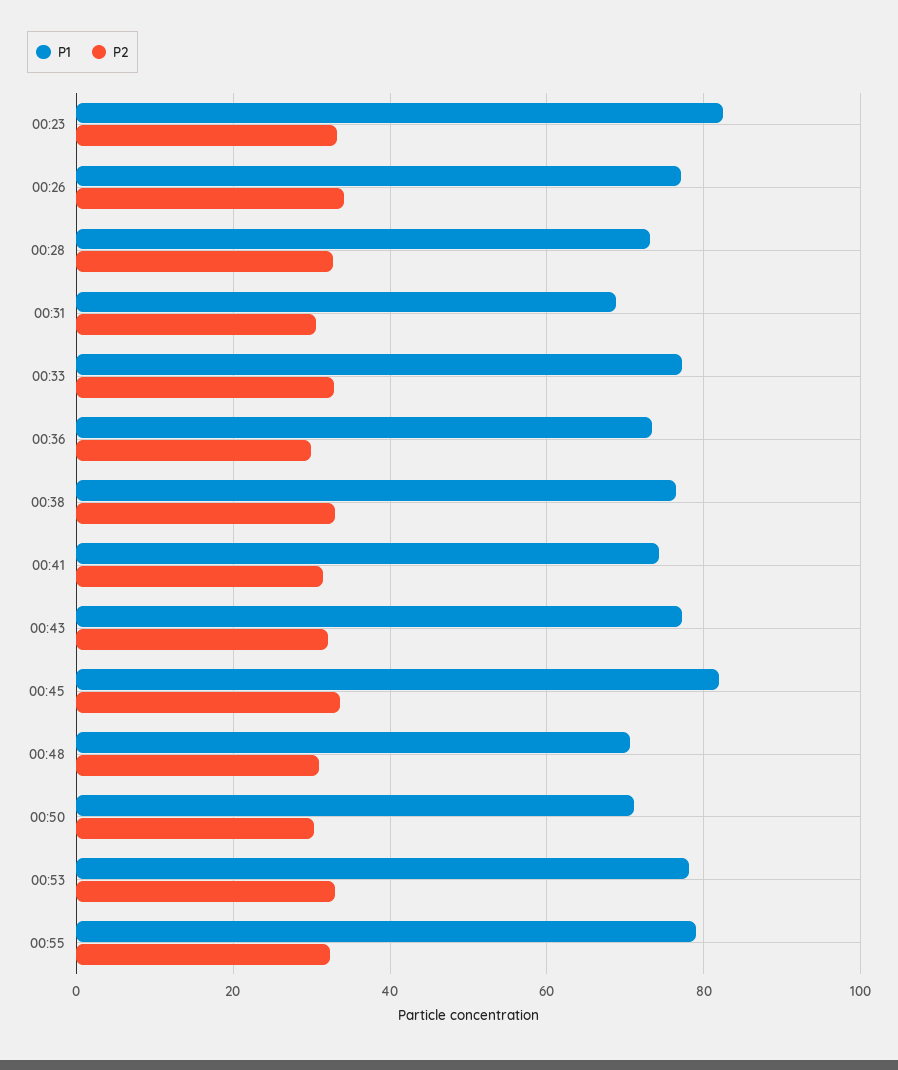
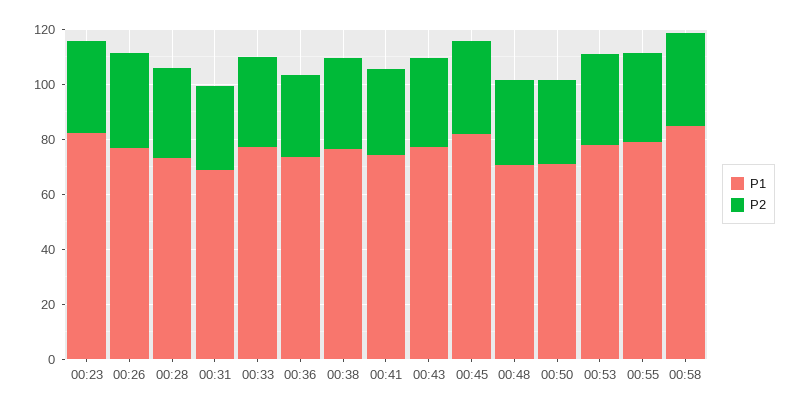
P1, 00:58: none -> 85
P2, 00:58: none -> 35

